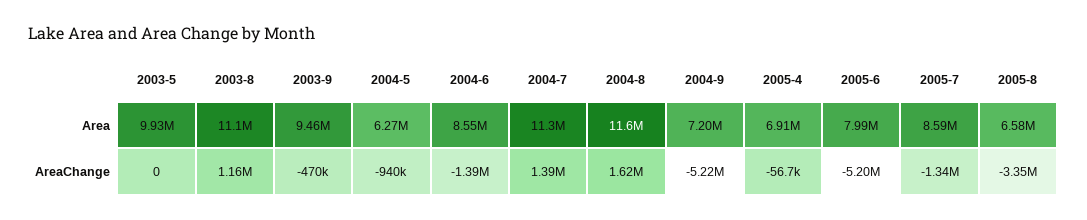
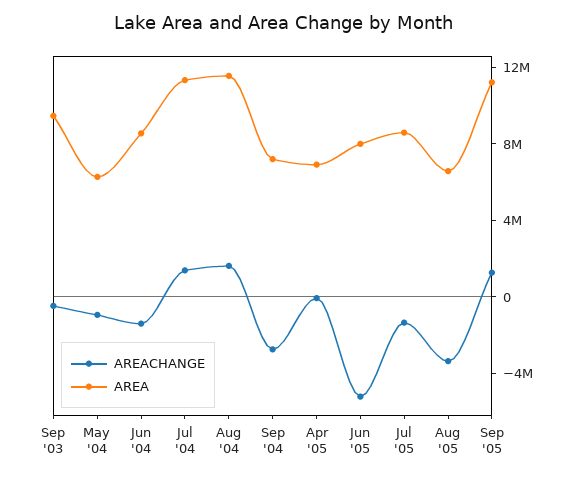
Area, 2003-5: 9930000 -> none
Area, 2003-8: 11100000 -> none
AreaChange, 2003-5: 0 -> none
AreaChange, 2003-8: 1160000 -> none
AreaChange, 2004-9: -5220000 -> -3000000
AreaChange, Sep '05: none -> 1000000
Area, Sep '05: none -> 11000000

